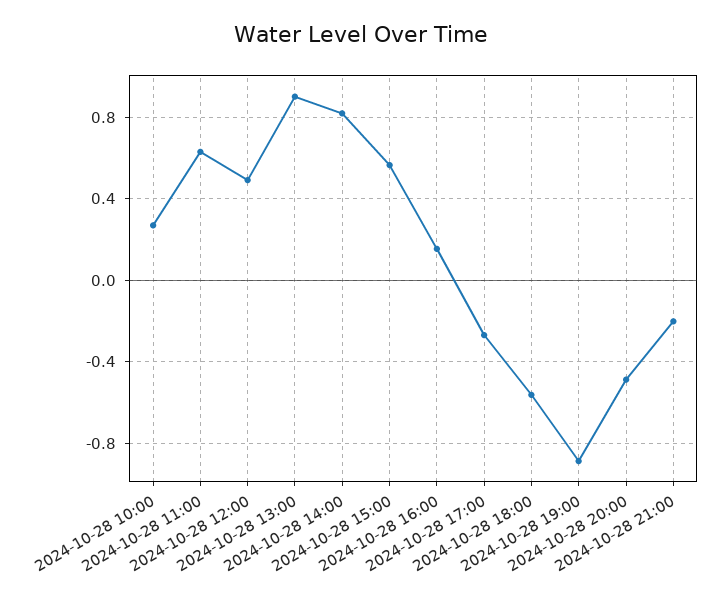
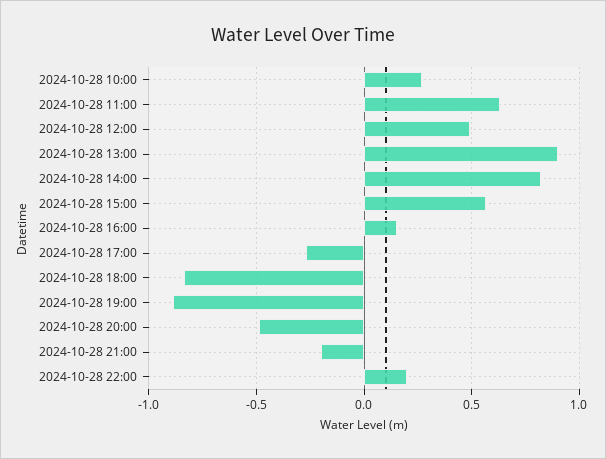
2024-10-28 18:00: -0.55 -> -0.85
2024-10-28 22:00: none -> 0.2

